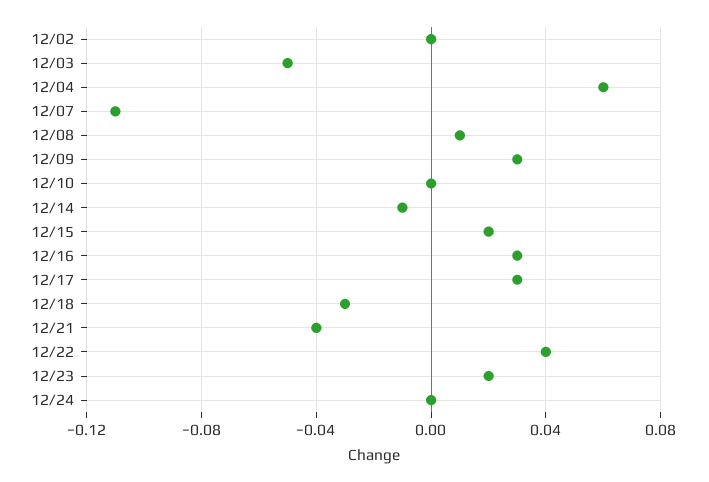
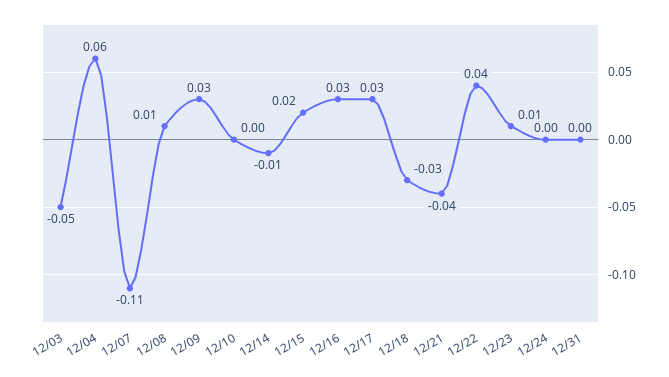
12/02: 0 -> none
12/23: 0.02 -> 0.01
12/31: none -> 0

